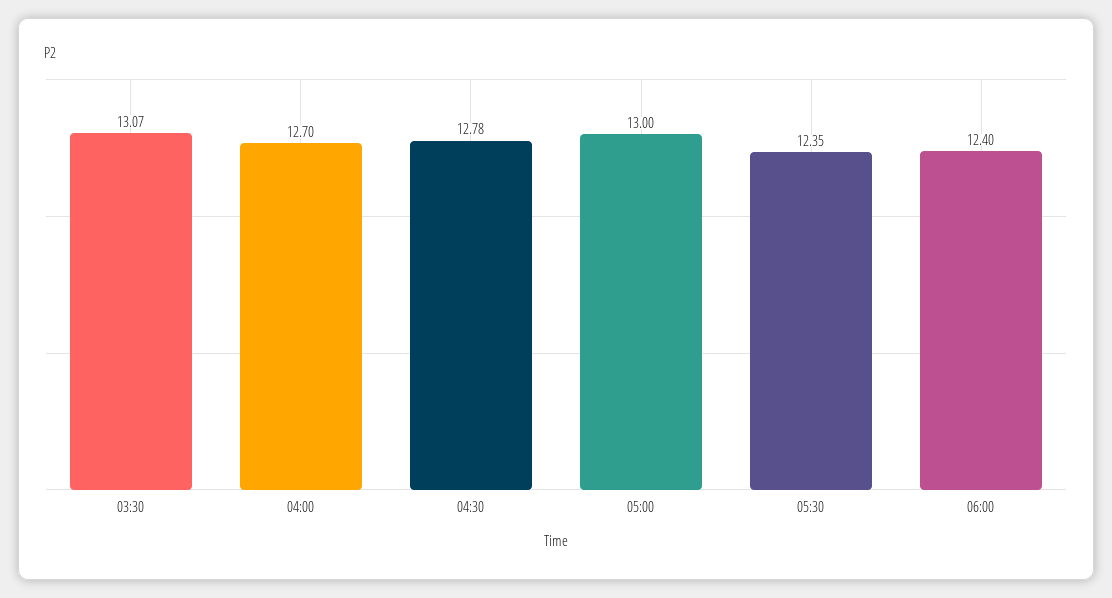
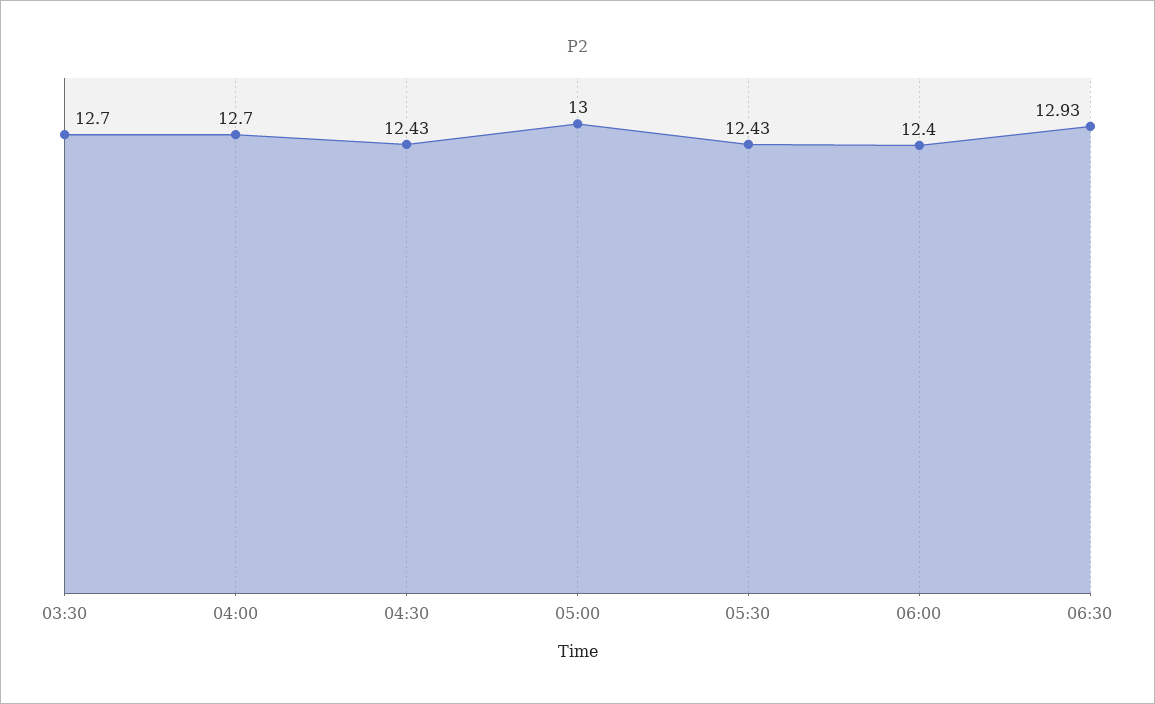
03:30: 13.07 -> 12.7
04:30: 12.78 -> 12.43
05:30: 12.35 -> 12.43
06:30: none -> 12.93

